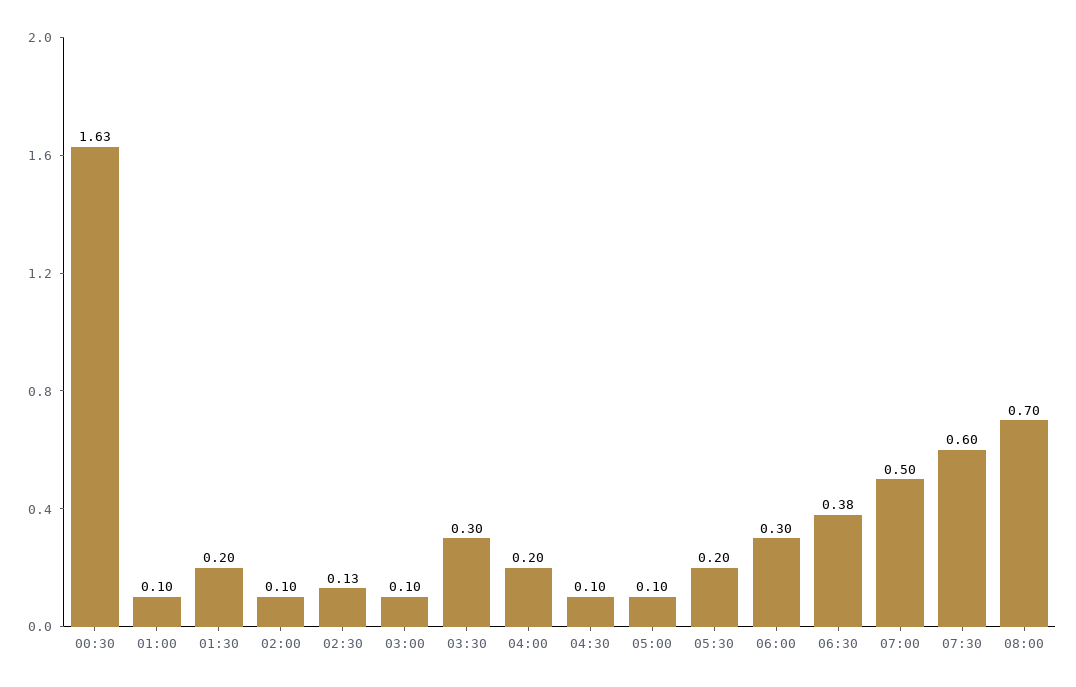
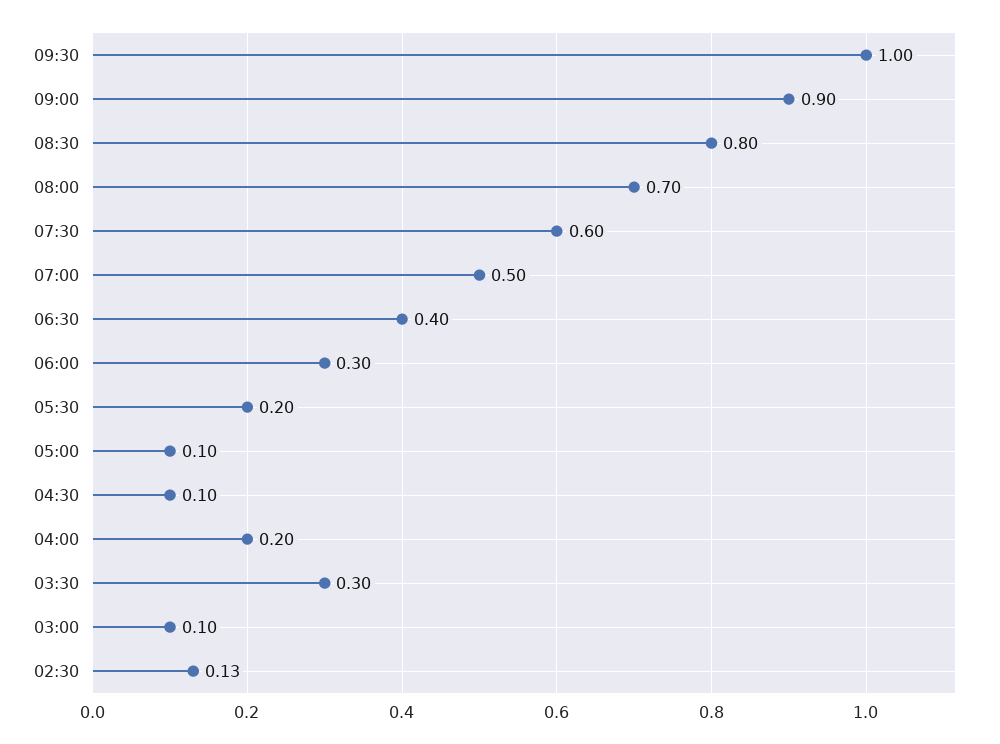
00:30: 1.63 -> none
01:00: 0.1 -> none
01:30: 0.2 -> none
02:00: 0.1 -> none
06:30: 0.38 -> 0.4
09:30: none -> 1
09:00: none -> 0.9
08:30: none -> 0.8

